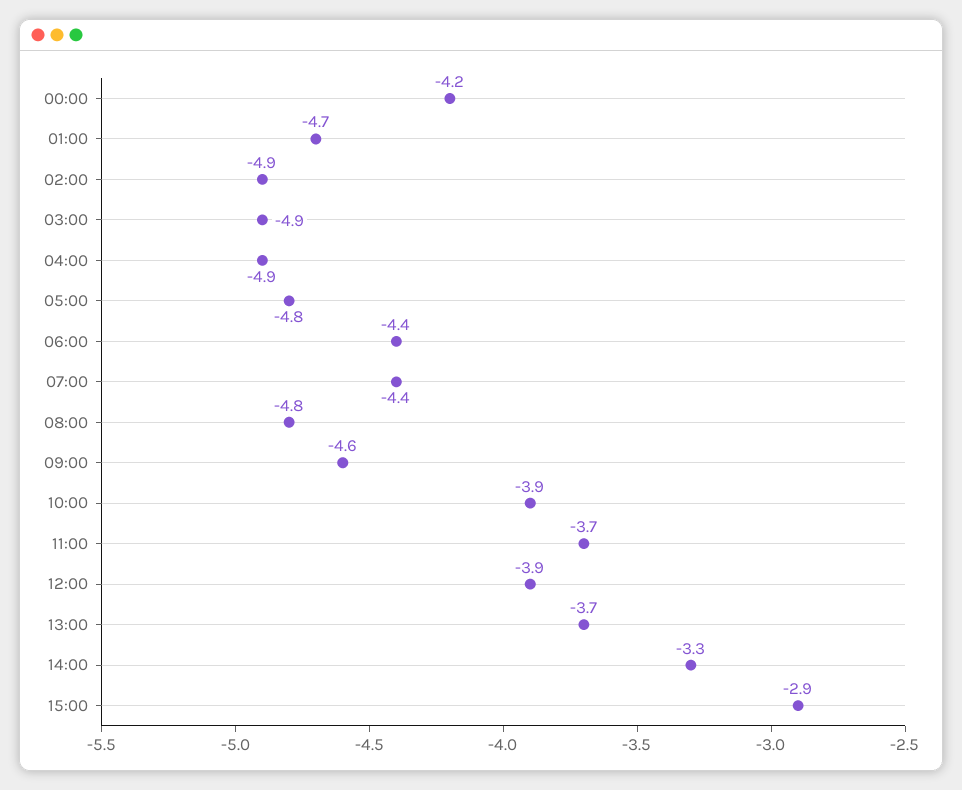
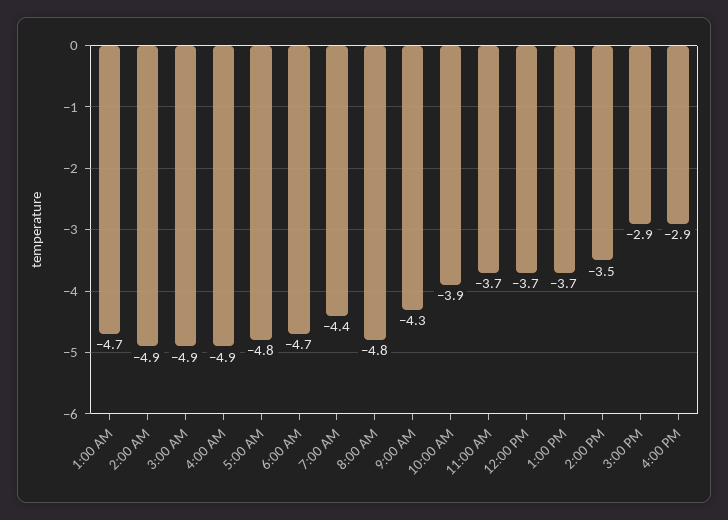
00:00: -4.2 -> none
06:00: -4.4 -> -4.7
09:00: -4.6 -> -4.3
12:00: -3.9 -> -3.7
14:00: -3.3 -> -3.5
4:00 PM: none -> -2.9

